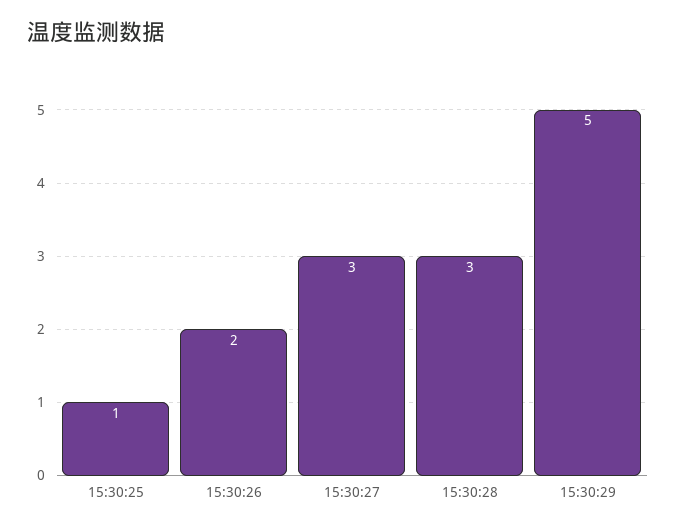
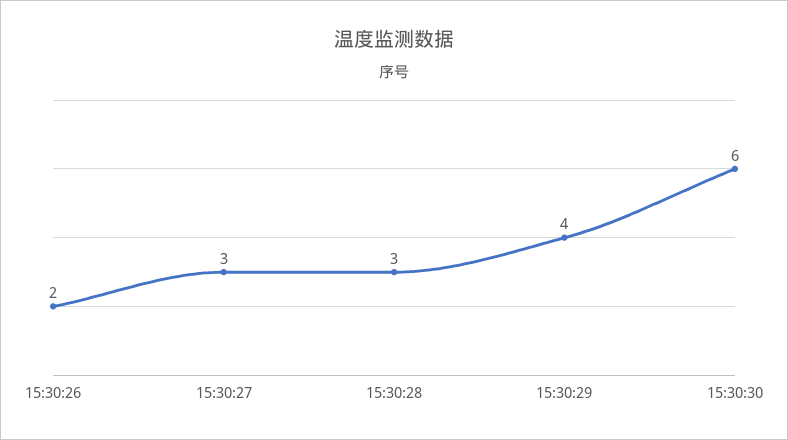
15:30:25: 1 -> none
15:30:29: 5 -> 4
15:30:30: none -> 6

